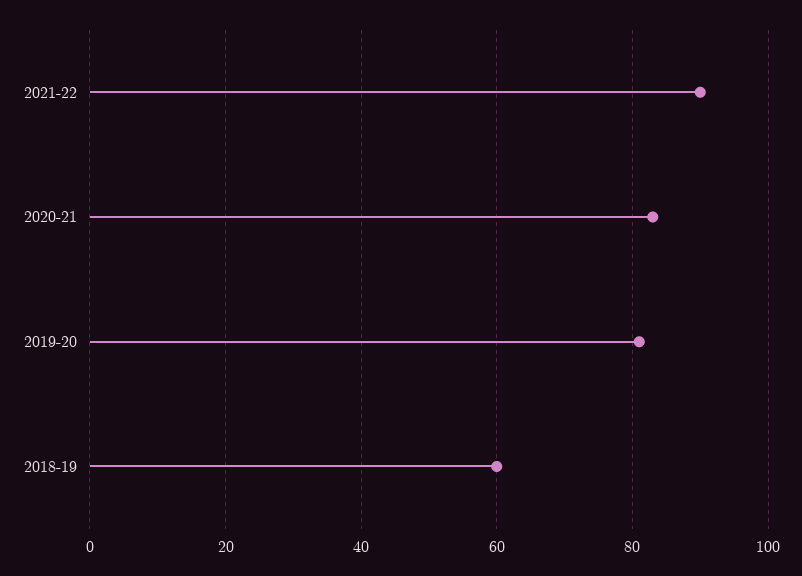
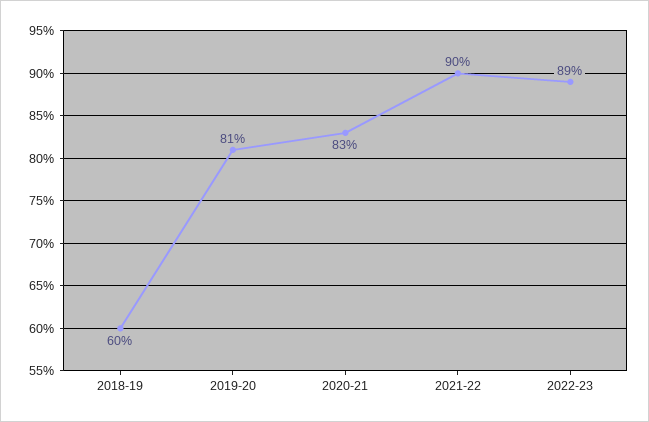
2022-23: none -> 89

